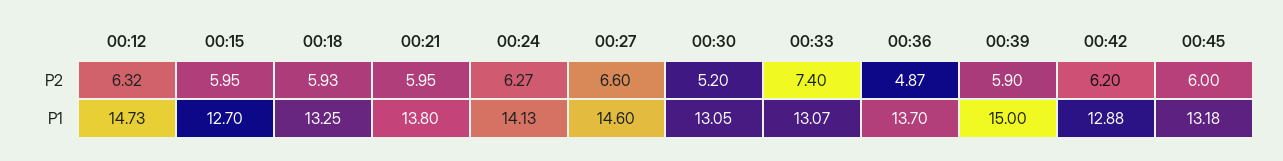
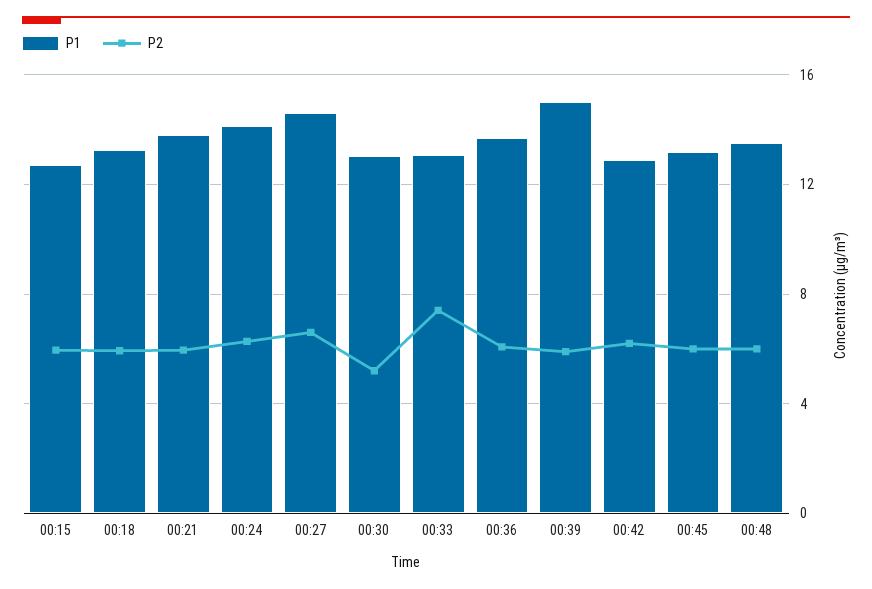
P2, 00:12: 6.32 -> none
P2, 00:36: 4.87 -> 6
P1, 00:12: 14.73 -> none
P1, 00:48: none -> 13.5
P2, 00:48: none -> 6

